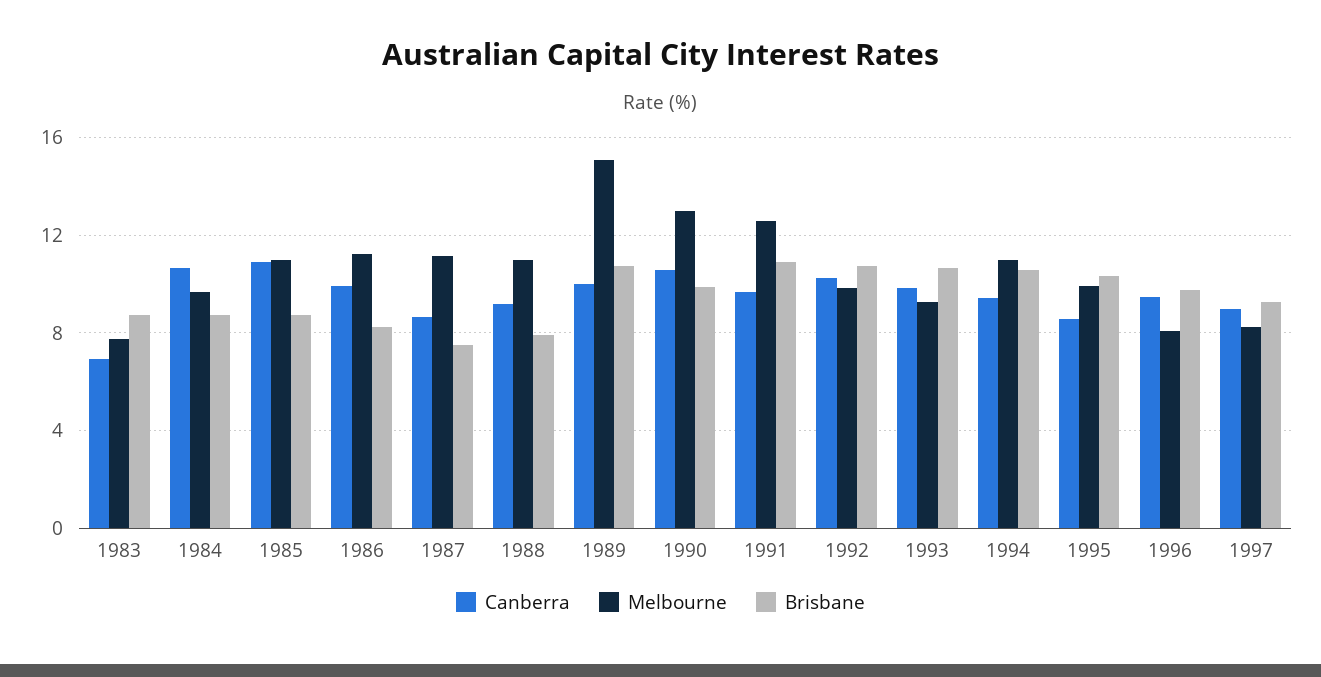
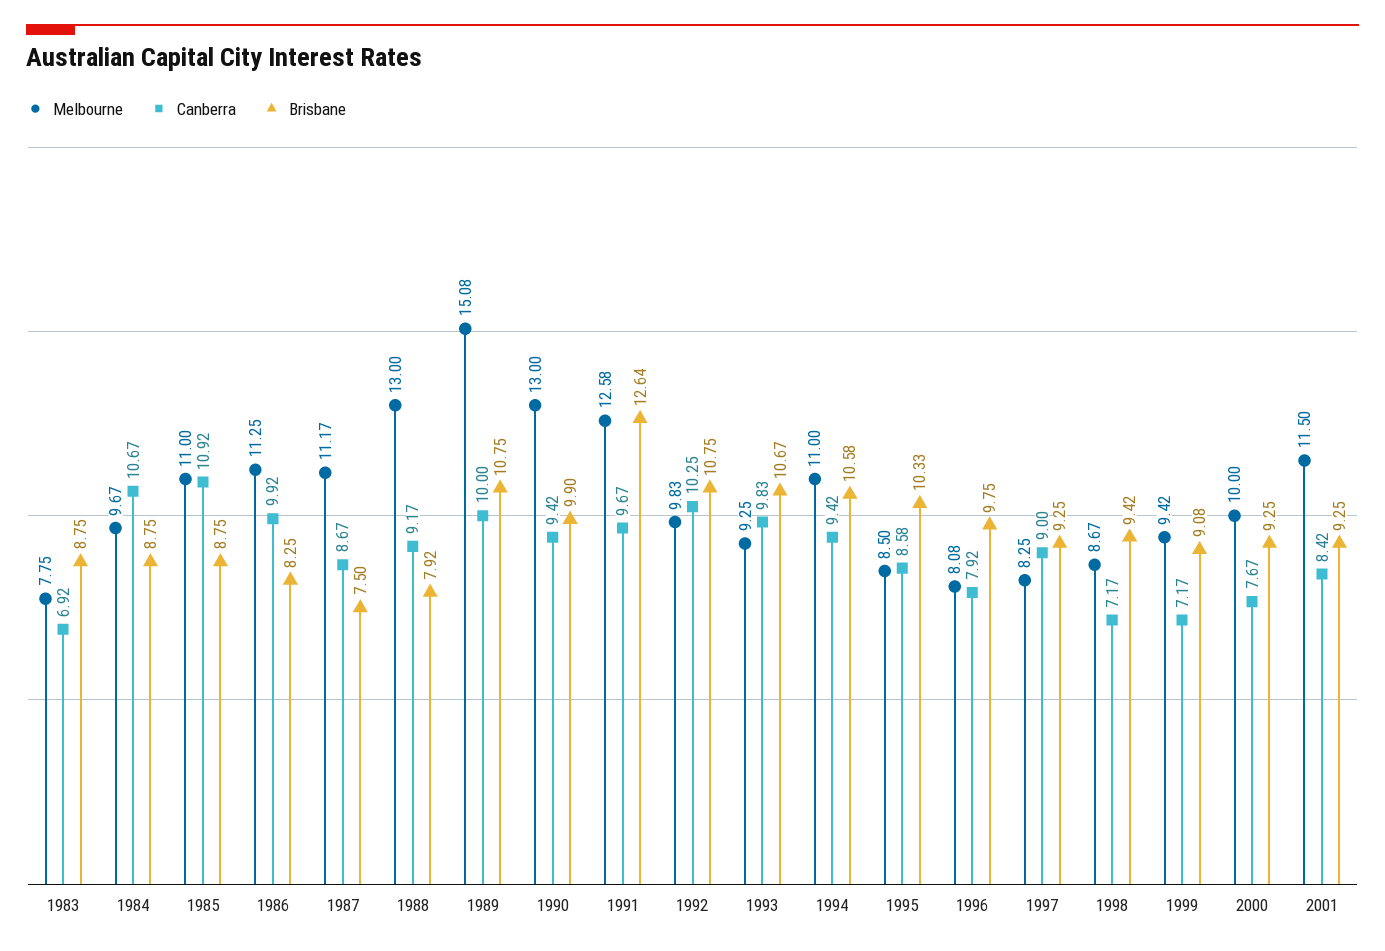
Melbourne, 1988: 11 -> 13
Canberra, 1990: 10.5 -> 9.42
Brisbane, 1991: 11 -> 12.64
Melbourne, 1995: 10 -> 8.5
Canberra, 1996: 9.5 -> 7.92
Melbourne, 1998: none -> 8.67
Canberra, 1998: none -> 7.17
Brisbane, 1998: none -> 9.42
Melbourne, 1999: none -> 9.42
Canberra, 1999: none -> 7.17
Brisbane, 1999: none -> 9.08
Melbourne, 2000: none -> 10
Canberra, 2000: none -> 7.67
Brisbane, 2000: none -> 9.25
Melbourne, 2001: none -> 11.5
Canberra, 2001: none -> 8.42
Brisbane, 2001: none -> 9.25

